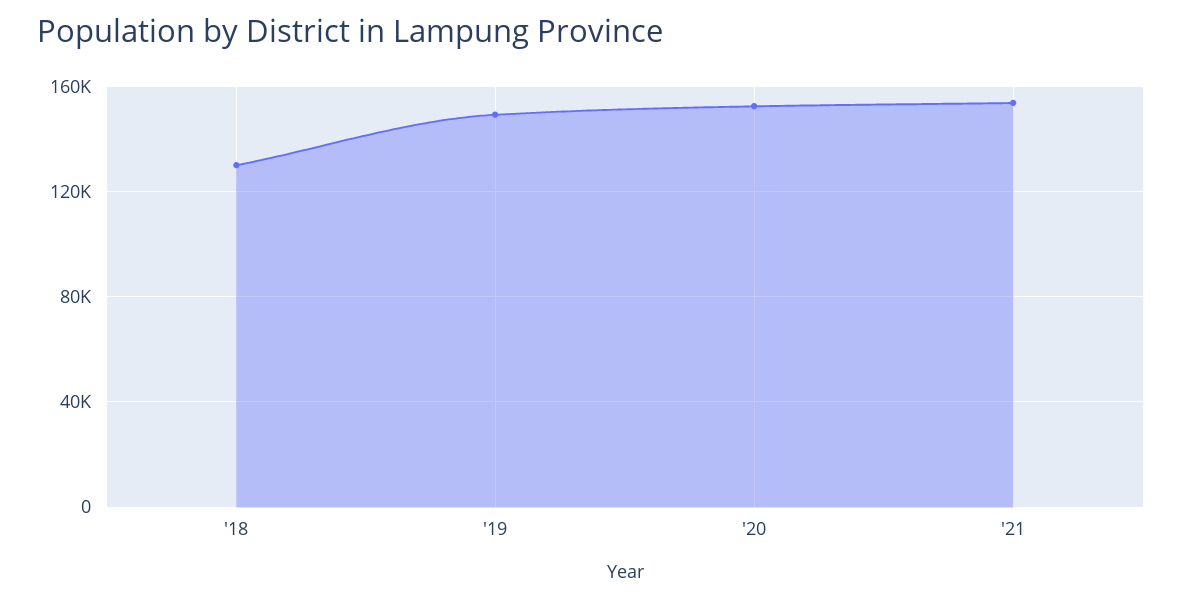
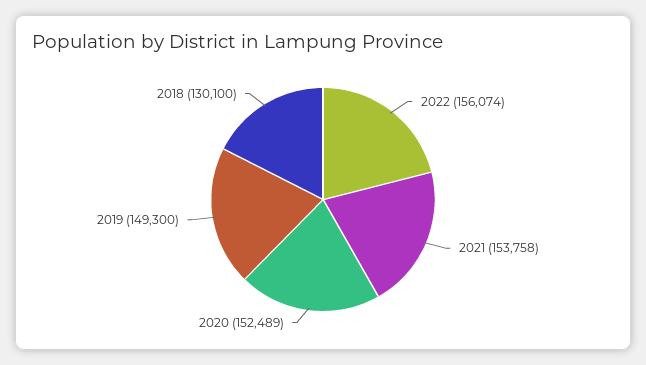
2022: none -> 156074

